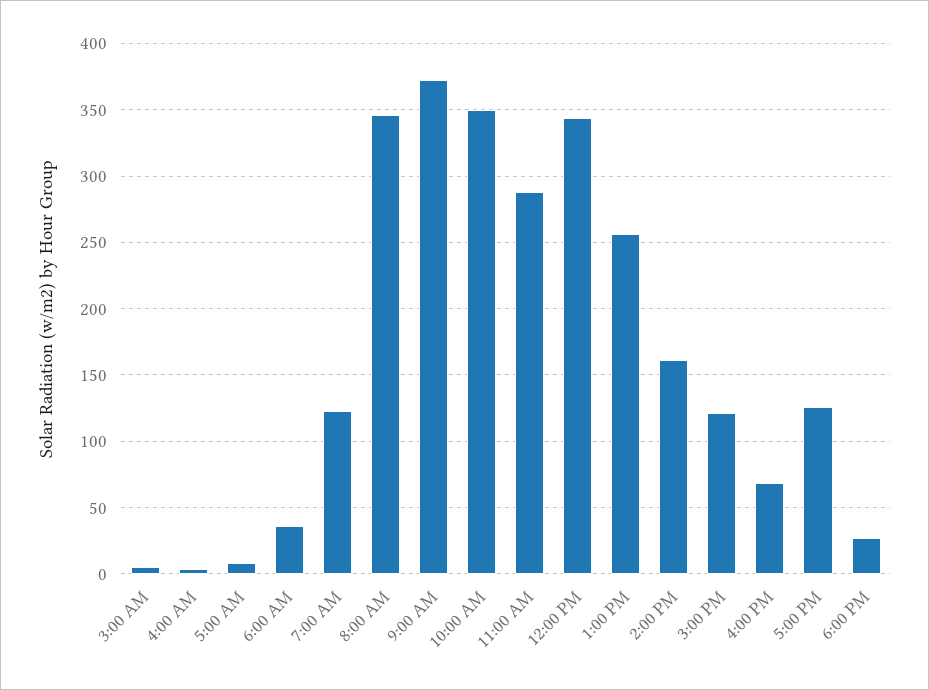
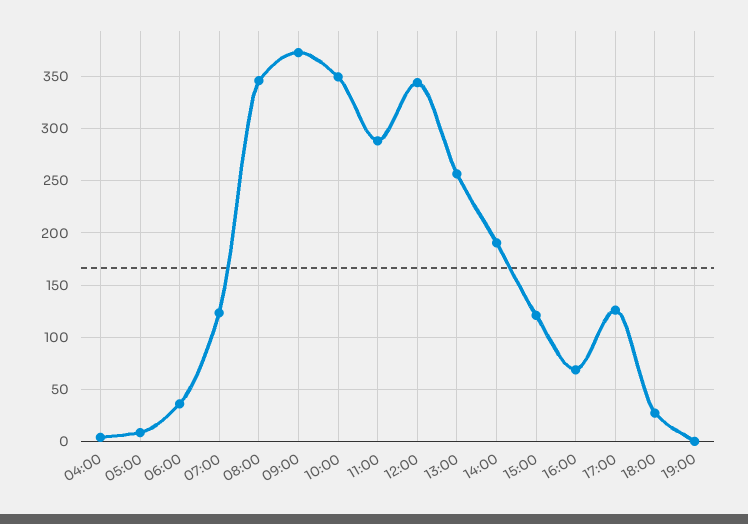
3:00 AM: 5 -> none
2:00 PM: 160 -> 190
19:00: none -> 0

